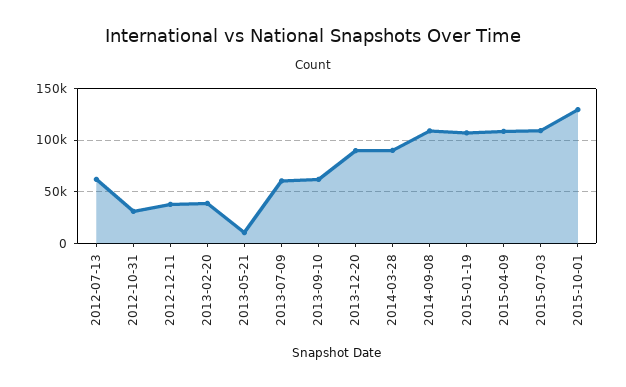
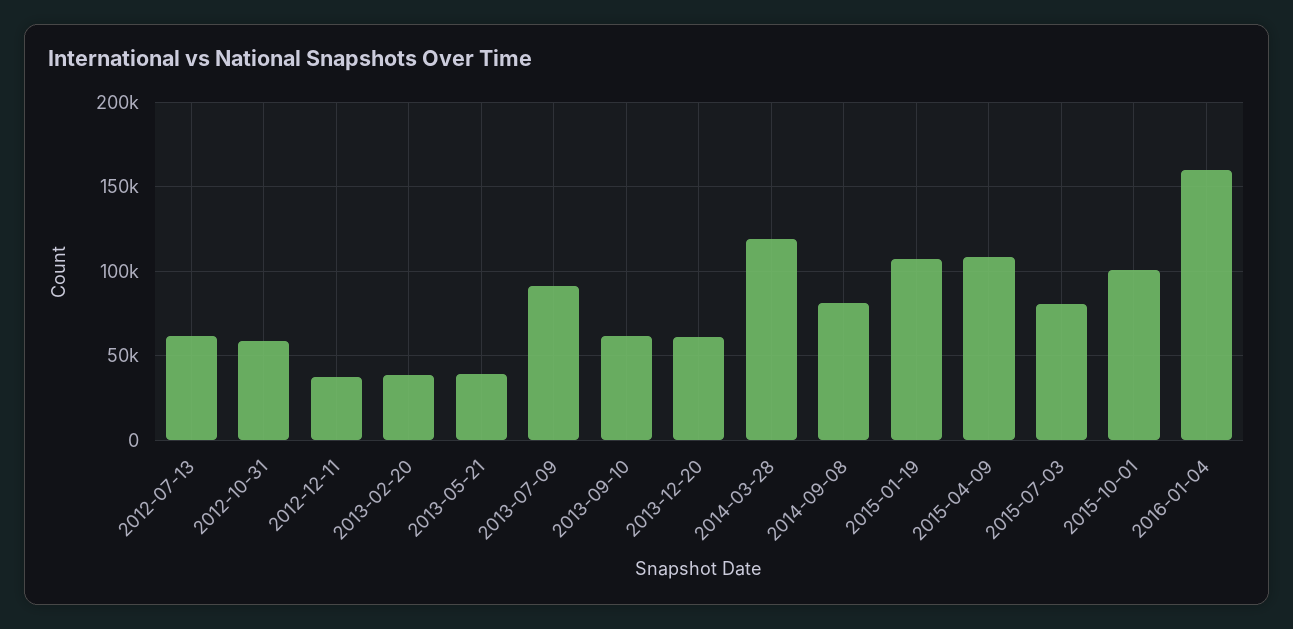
2012-10-31: 30000 -> 60000
2013-05-21: 10000 -> 40000
2013-07-09: 60000 -> 90000
2013-12-20: 90000 -> 60000
2014-03-28: 90000 -> 120000
2014-09-08: 110000 -> 80000
2015-07-03: 110000 -> 80000
2015-10-01: 130000 -> 100000
2016-01-04: none -> 160000

